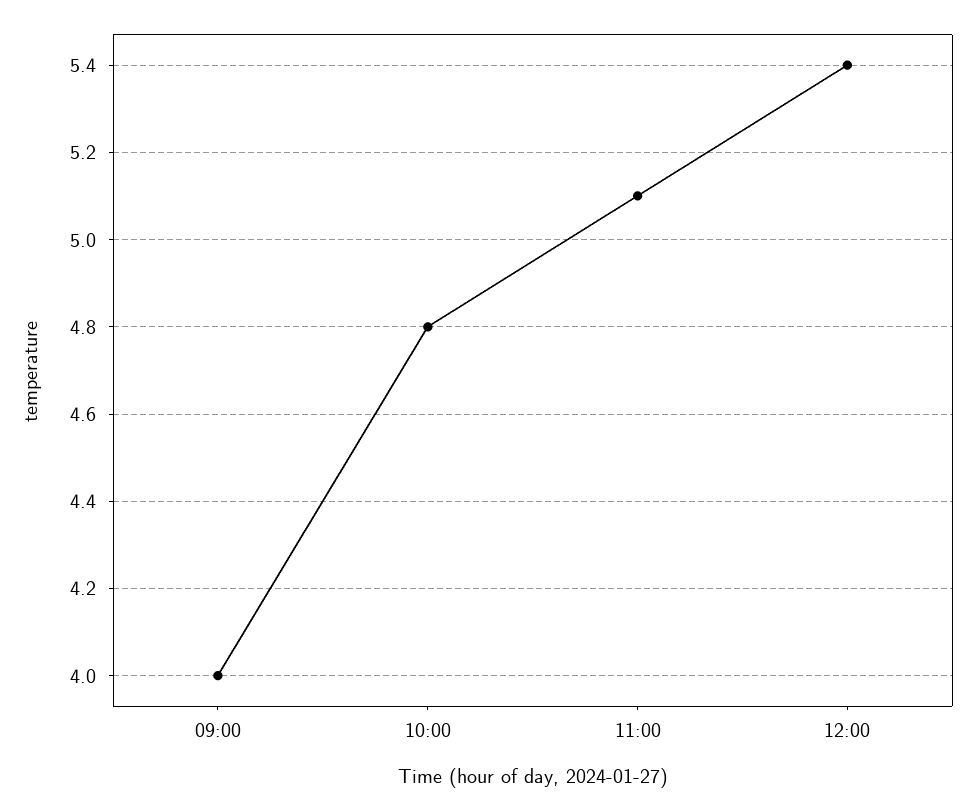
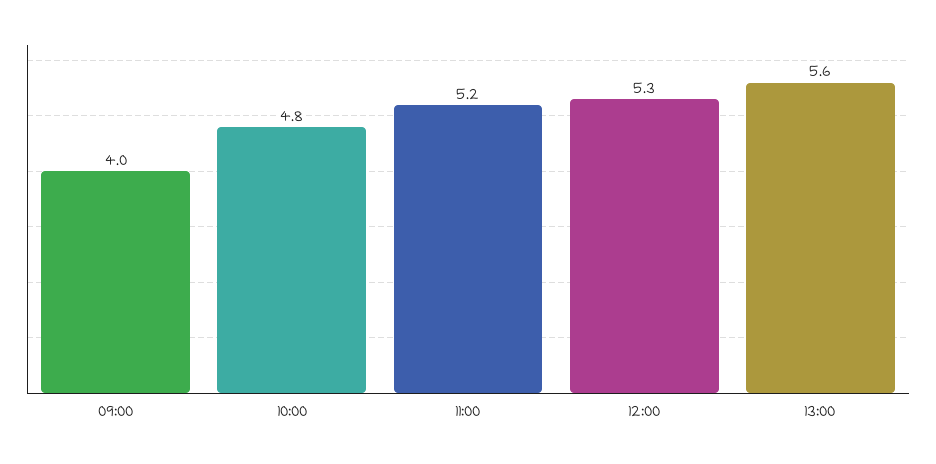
11:00: 5.1 -> 5.2
12:00: 5.4 -> 5.3
13:00: none -> 5.6

